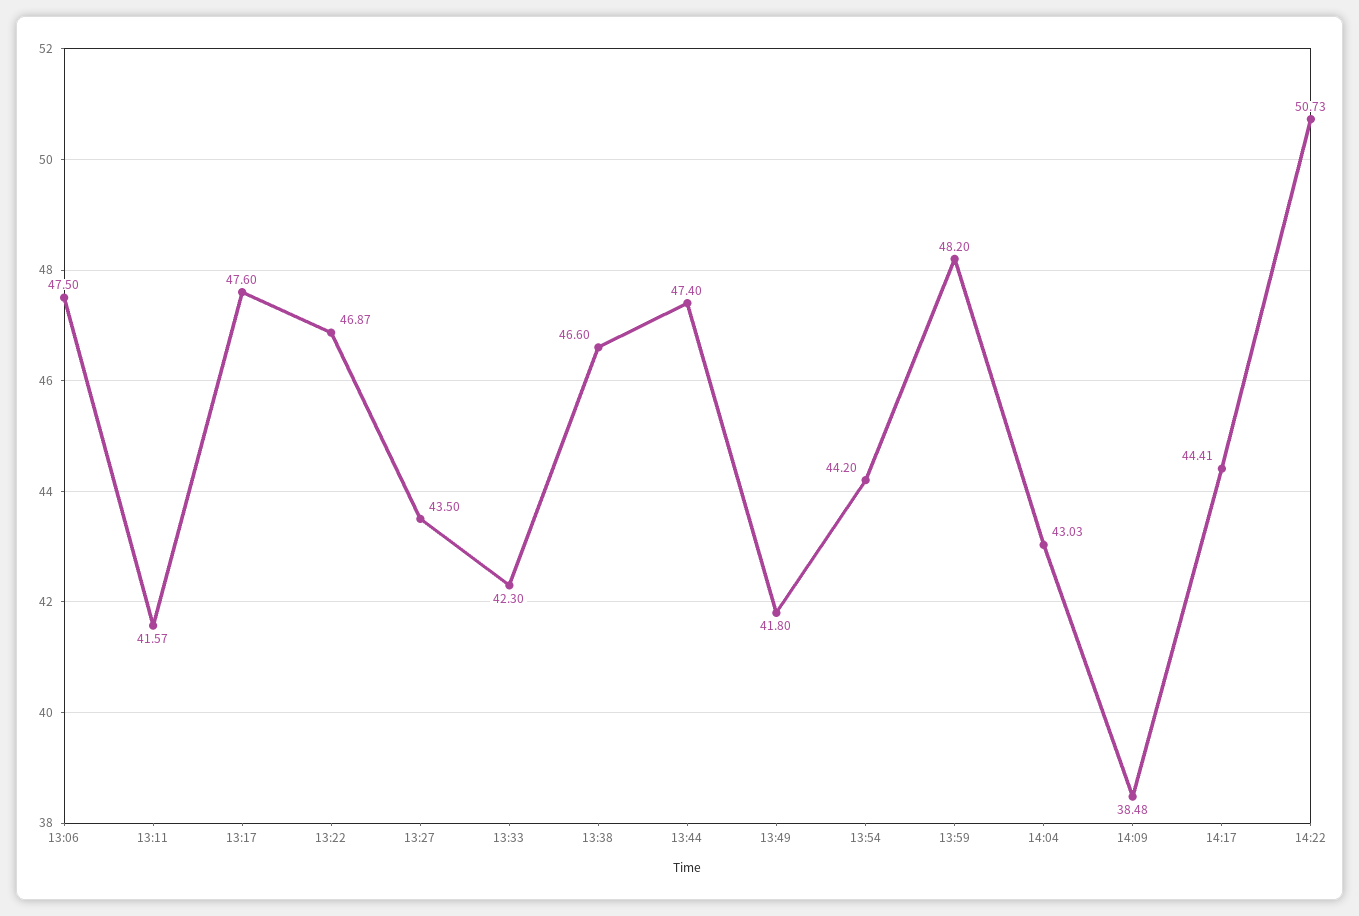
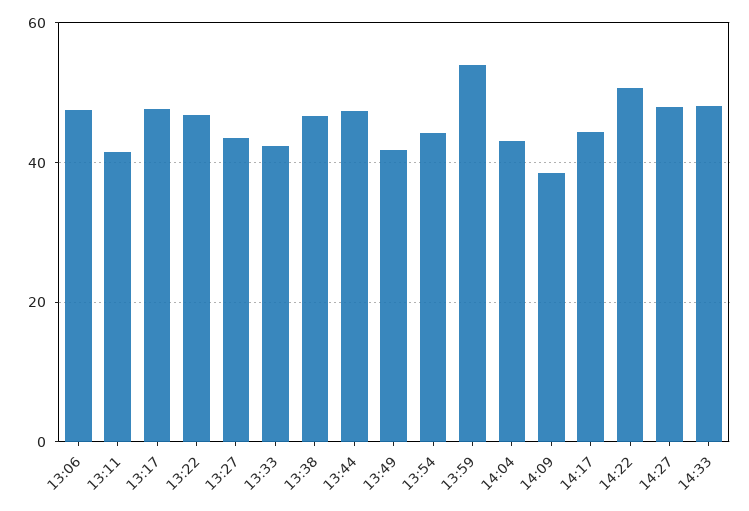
13:59: 48.2 -> 54
14:27: none -> 48
14:33: none -> 48

